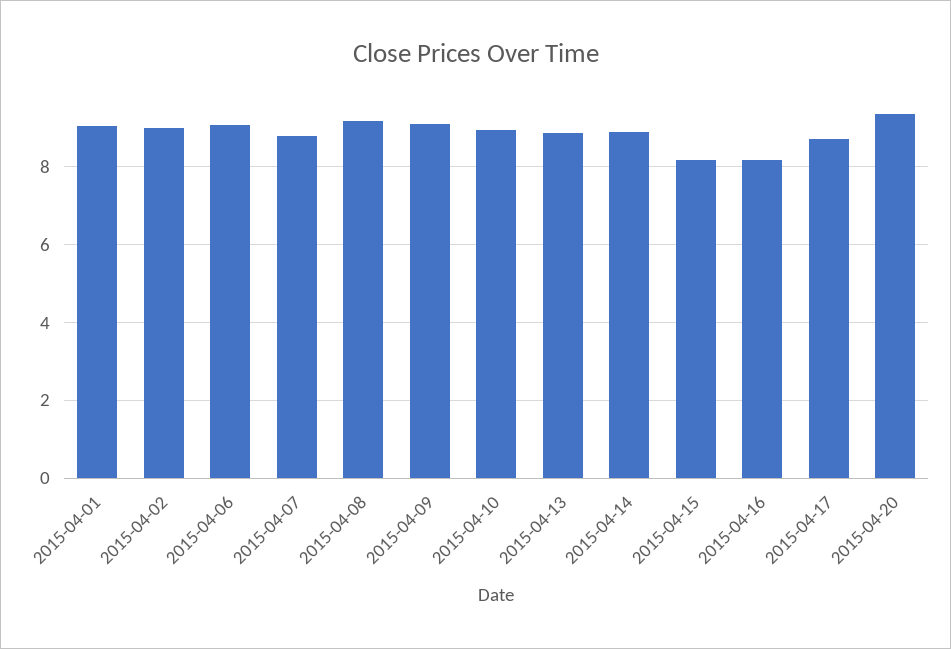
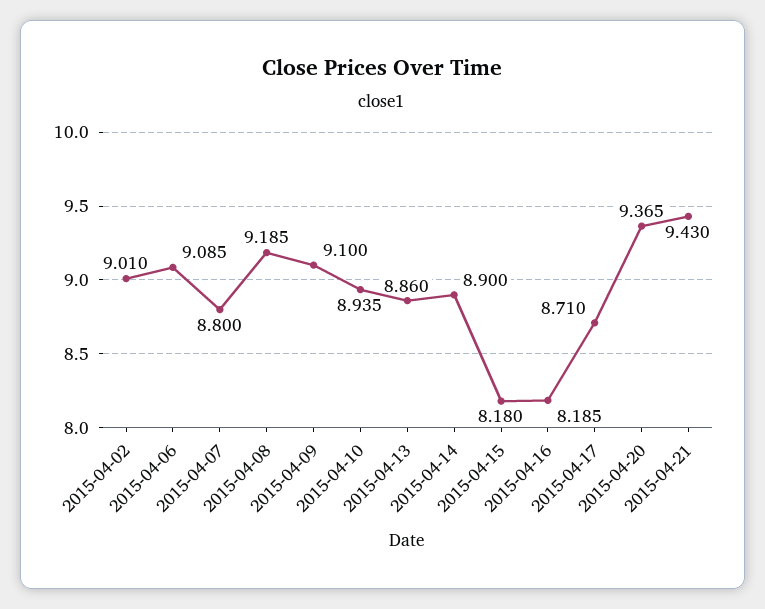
2015-04-01: 9 -> none
2015-04-21: none -> 9.43

